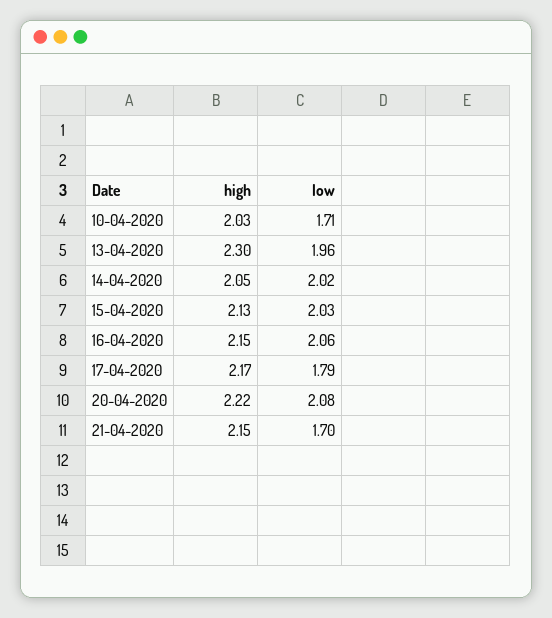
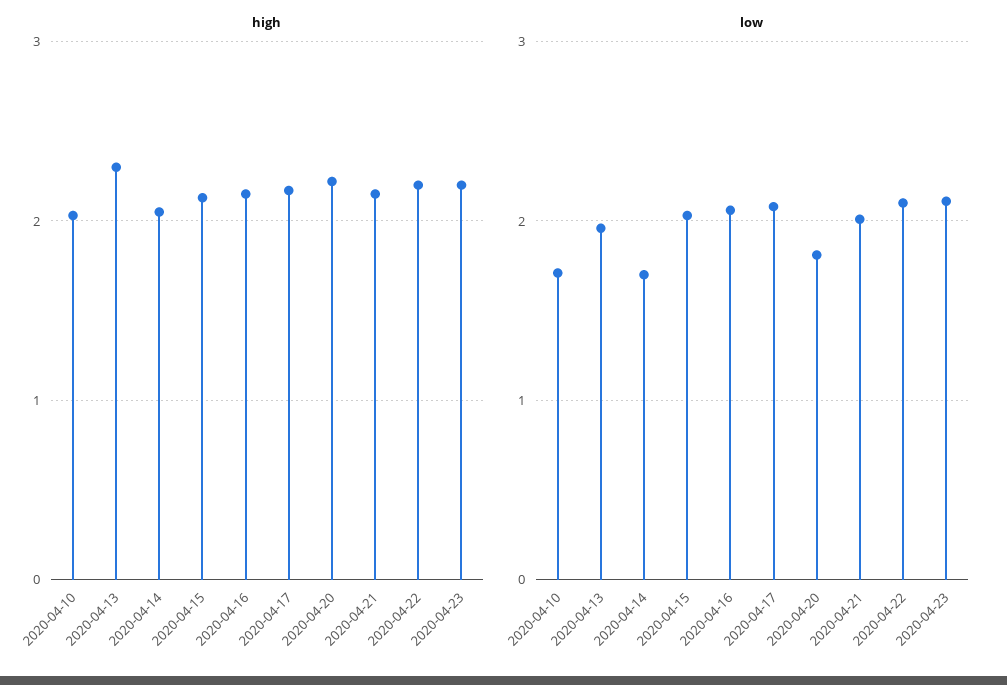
low, 14-04-2020: 2.02 -> 1.7
low, 17-04-2020: 1.79 -> 2.1
low, 20-04-2020: 2.08 -> 1.8
low, 21-04-2020: 1.7 -> 2
high, 2020-04-22: none -> 2.2
high, 2020-04-23: none -> 2.2
low, 2020-04-22: none -> 2.1
low, 2020-04-23: none -> 2.1

